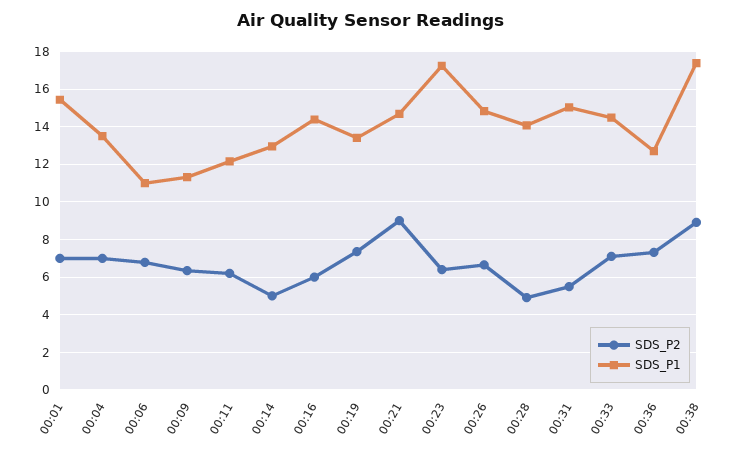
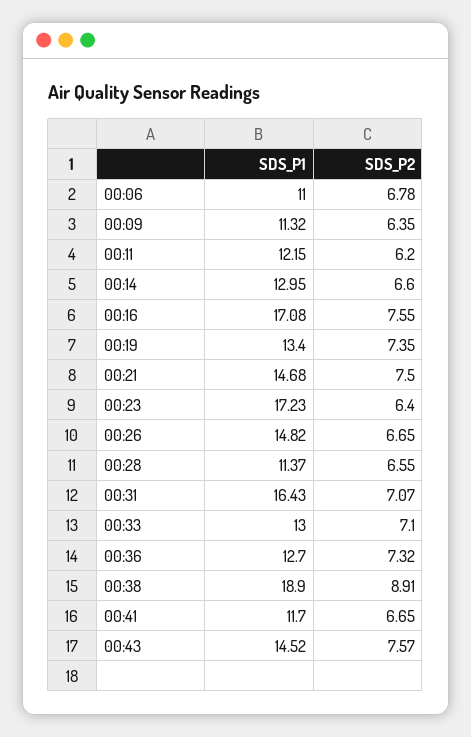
SDS_P2, 00:01: 7 -> none
SDS_P1, 00:01: 15.5 -> none
SDS_P2, 00:04: 7 -> none
SDS_P1, 00:04: 13.5 -> none
SDS_P2, 00:14: 5 -> 6.6
SDS_P2, 00:16: 6 -> 7.55
SDS_P1, 00:16: 14.5 -> 17.08
SDS_P2, 00:21: 9 -> 7.5
SDS_P2, 00:28: 5 -> 6.55
SDS_P1, 00:28: 14 -> 11.37
SDS_P2, 00:31: 5.5 -> 7.07
SDS_P1, 00:31: 15 -> 16.43
SDS_P1, 00:33: 14.5 -> 13
SDS_P1, 00:38: 17.5 -> 18.9
SDS_P1, 00:41: none -> 11.7
SDS_P2, 00:41: none -> 6.65
SDS_P1, 00:43: none -> 14.52
SDS_P2, 00:43: none -> 7.57

